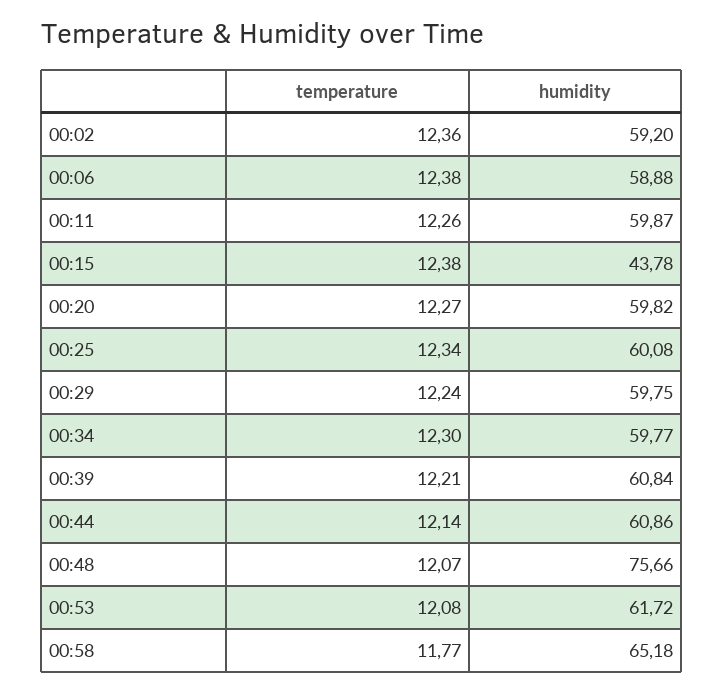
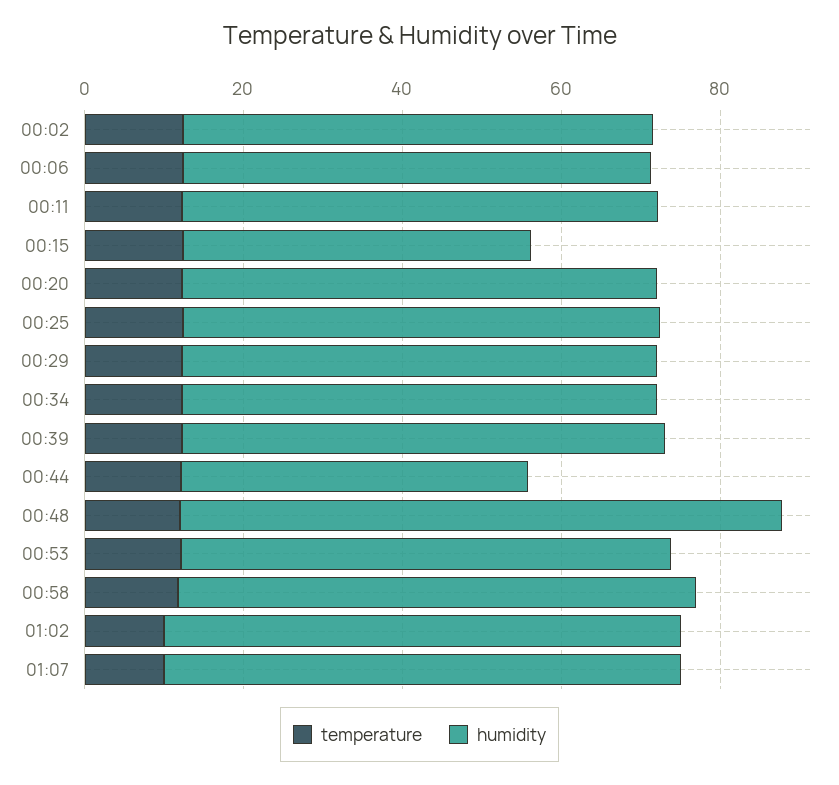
humidity, 00:44: 60.86 -> 45
temperature, 01:02: none -> 10
humidity, 01:02: none -> 65
temperature, 01:07: none -> 10
humidity, 01:07: none -> 65

